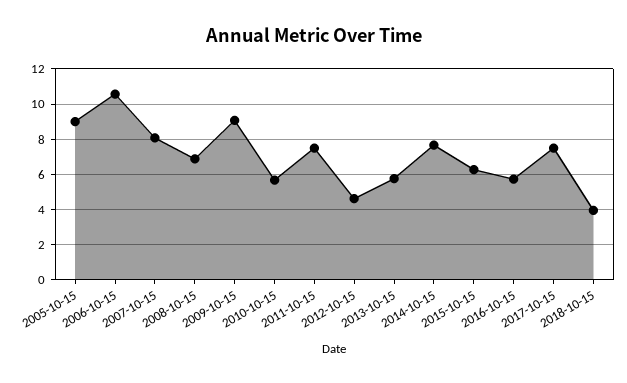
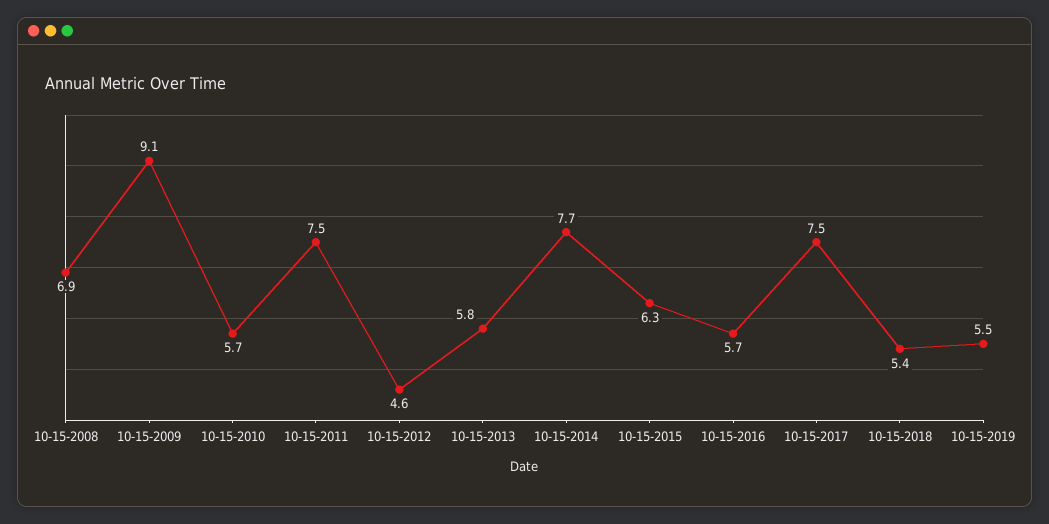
2005-10-15: 9 -> none
2006-10-15: 10.5 -> none
2007-10-15: 8 -> none
2018-10-15: 4 -> 5.4
10-15-2019: none -> 5.5

